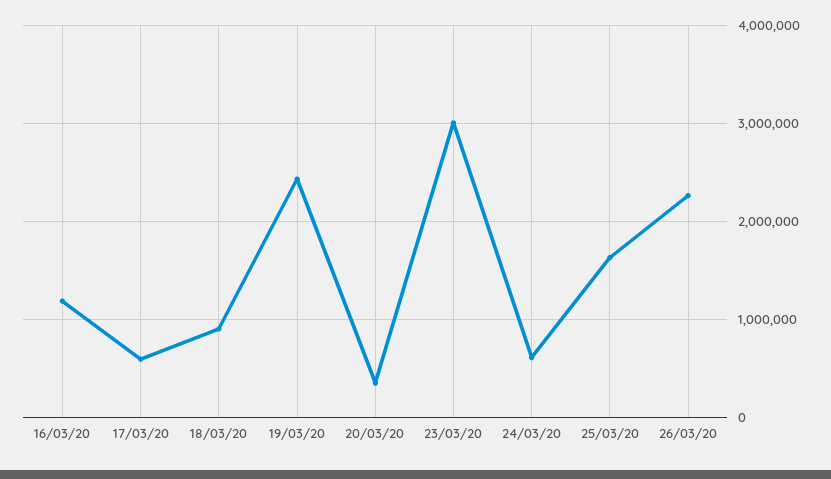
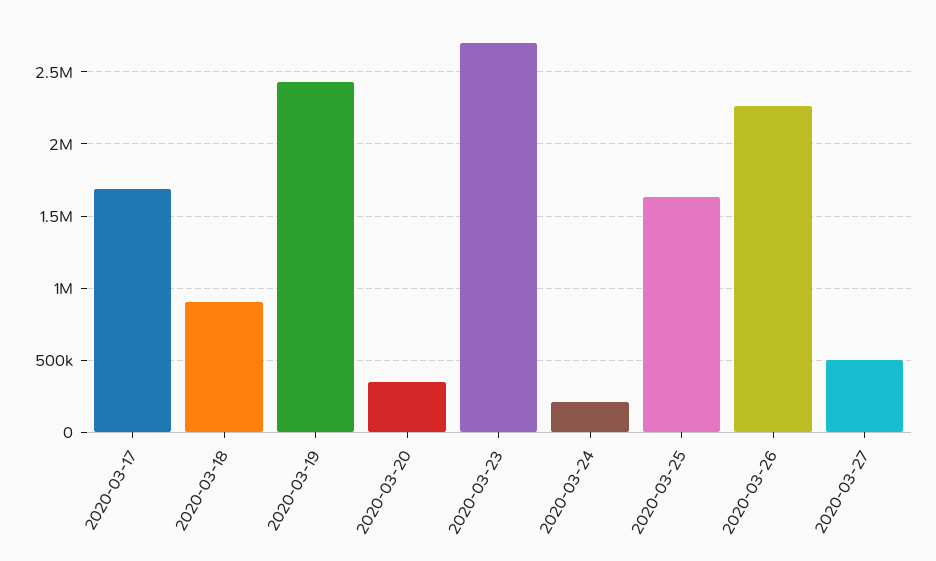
16/03/20: 1200000 -> none
17/03/20: 600000 -> 1700000
23/03/20: 3000000 -> 2700000
24/03/20: 600000 -> 200000
2020-03-27: none -> 500000

